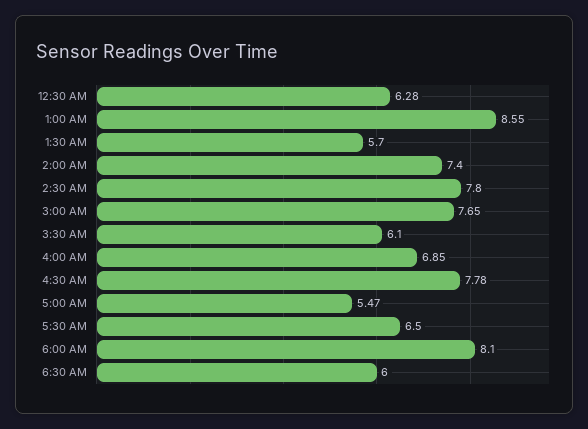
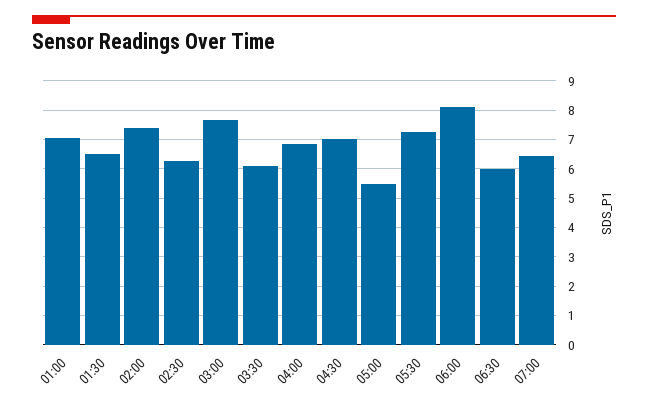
12:30 AM: 6.28 -> none
1:00 AM: 8.55 -> 7
1:30 AM: 5.7 -> 6.5
2:30 AM: 7.8 -> 6.25
4:30 AM: 7.78 -> 7
5:30 AM: 6.5 -> 7.25
07:00: none -> 6.5

